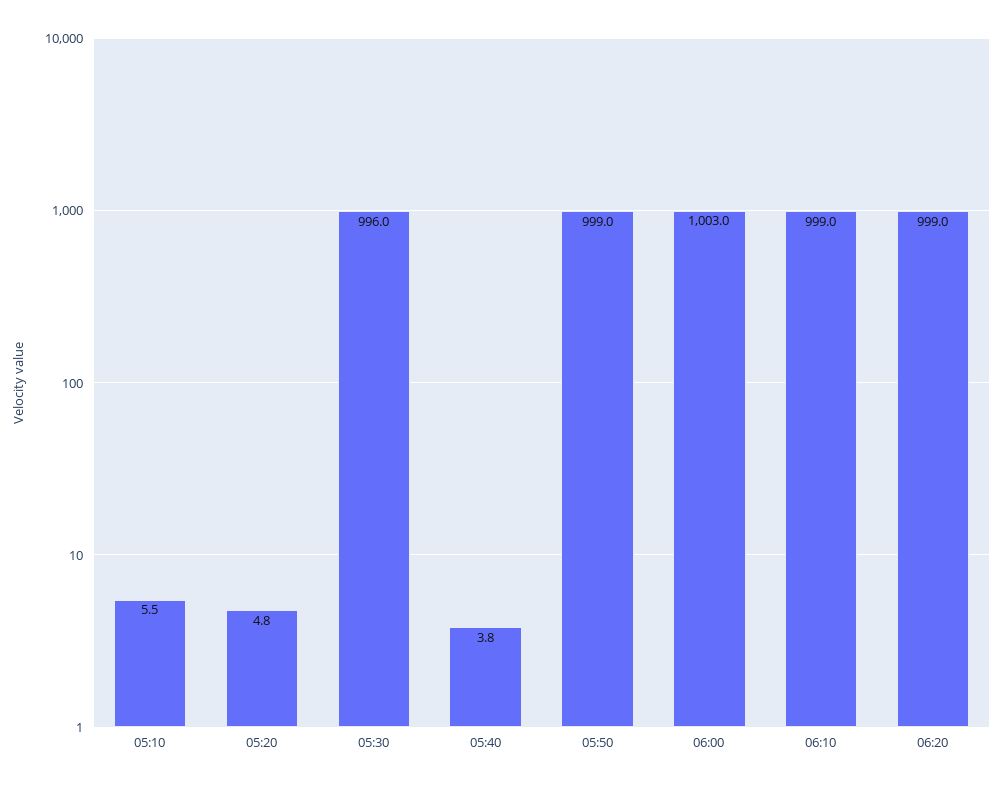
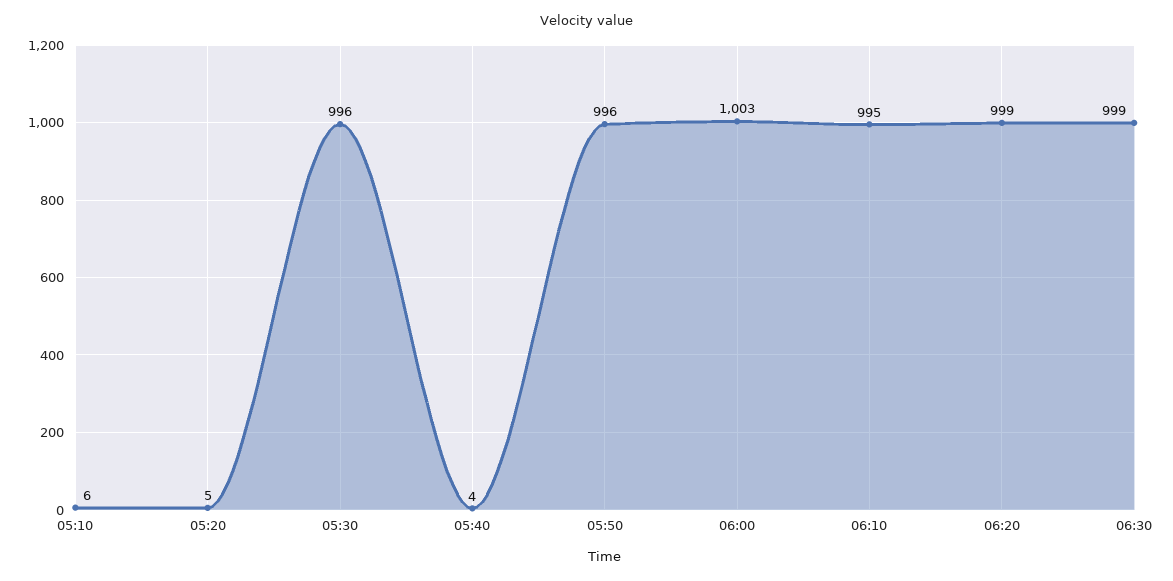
05:50: 999 -> 996
06:10: 999 -> 995
06:30: none -> 999

